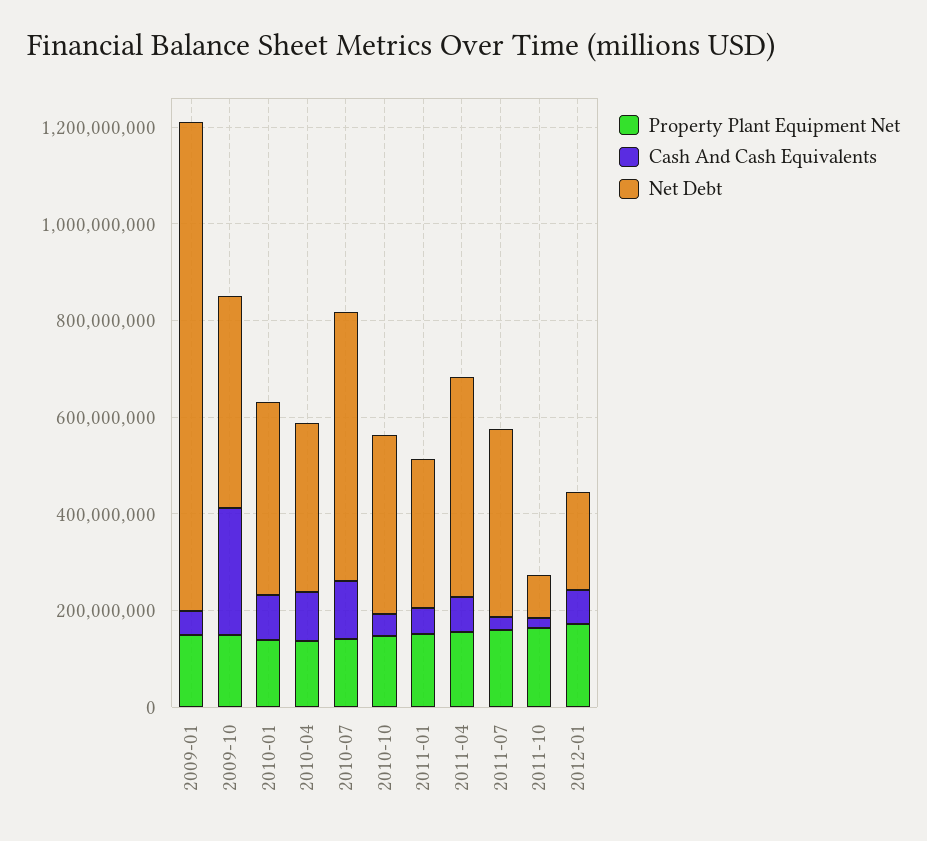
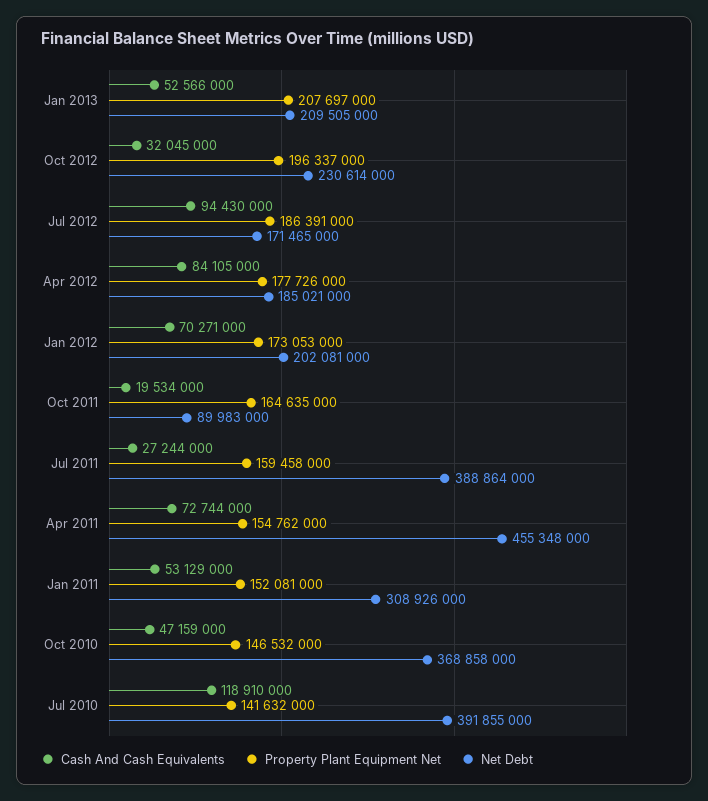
Property Plant Equipment Net, 2009-01: 150000000 -> none
Cash And Cash Equivalents, 2009-01: 50000000 -> none
Net Debt, 2009-01: 1000000000 -> none
Property Plant Equipment Net, 2009-10: 150000000 -> none
Cash And Cash Equivalents, 2009-10: 250000000 -> none
Net Debt, 2009-10: 450000000 -> none
Property Plant Equipment Net, 2010-01: 150000000 -> none
Cash And Cash Equivalents, 2010-01: 100000000 -> none
Net Debt, 2010-01: 400000000 -> none
Property Plant Equipment Net, 2010-04: 150000000 -> none
Cash And Cash Equivalents, 2010-04: 100000000 -> none
Net Debt, 2010-04: 350000000 -> none
Net Debt, 2010-07: 550000000 -> 391855000
Cash And Cash Equivalents, Jan 2013: none -> 52566000
Property Plant Equipment Net, Jan 2013: none -> 207697000
Net Debt, Jan 2013: none -> 209505000
Cash And Cash Equivalents, Oct 2012: none -> 32045000
Property Plant Equipment Net, Oct 2012: none -> 196337000
Net Debt, Oct 2012: none -> 230614000
Cash And Cash Equivalents, Jul 2012: none -> 94430000
Property Plant Equipment Net, Jul 2012: none -> 186391000
Net Debt, Jul 2012: none -> 171465000
Cash And Cash Equivalents, Apr 2012: none -> 84105000
Property Plant Equipment Net, Apr 2012: none -> 177726000
Net Debt, Apr 2012: none -> 185021000

